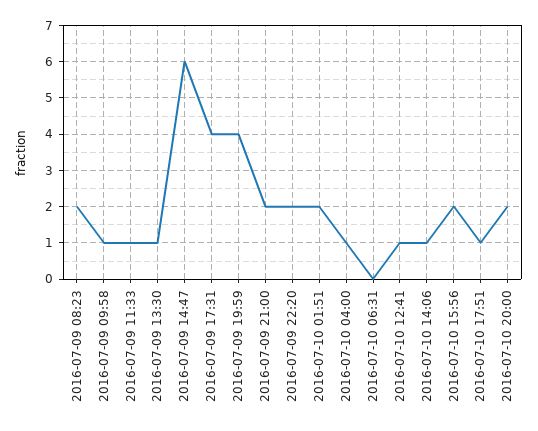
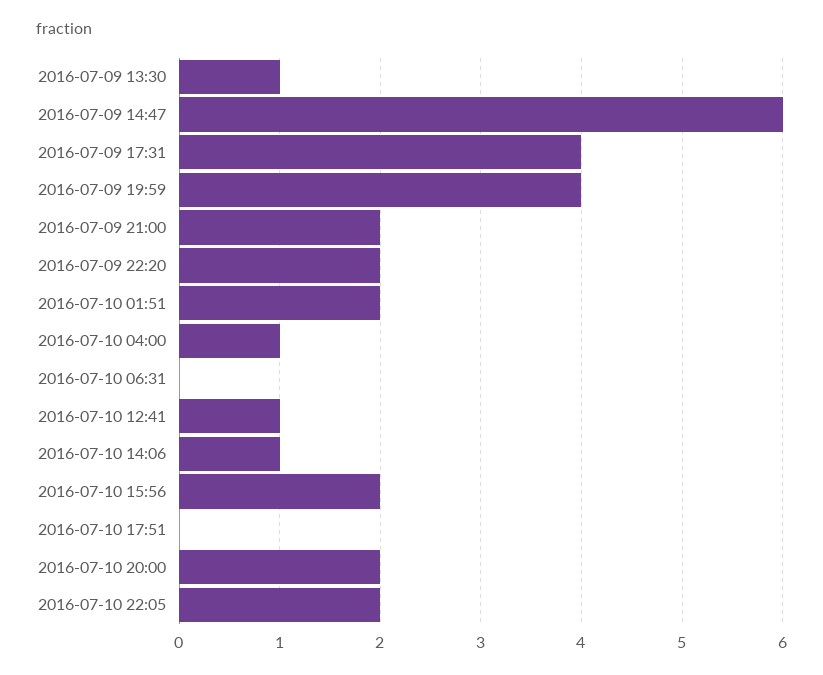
2016-07-09 08:23: 2 -> none
2016-07-09 09:58: 1 -> none
2016-07-09 11:33: 1 -> none
2016-07-10 17:51: 1 -> 0
2016-07-10 22:05: none -> 2

